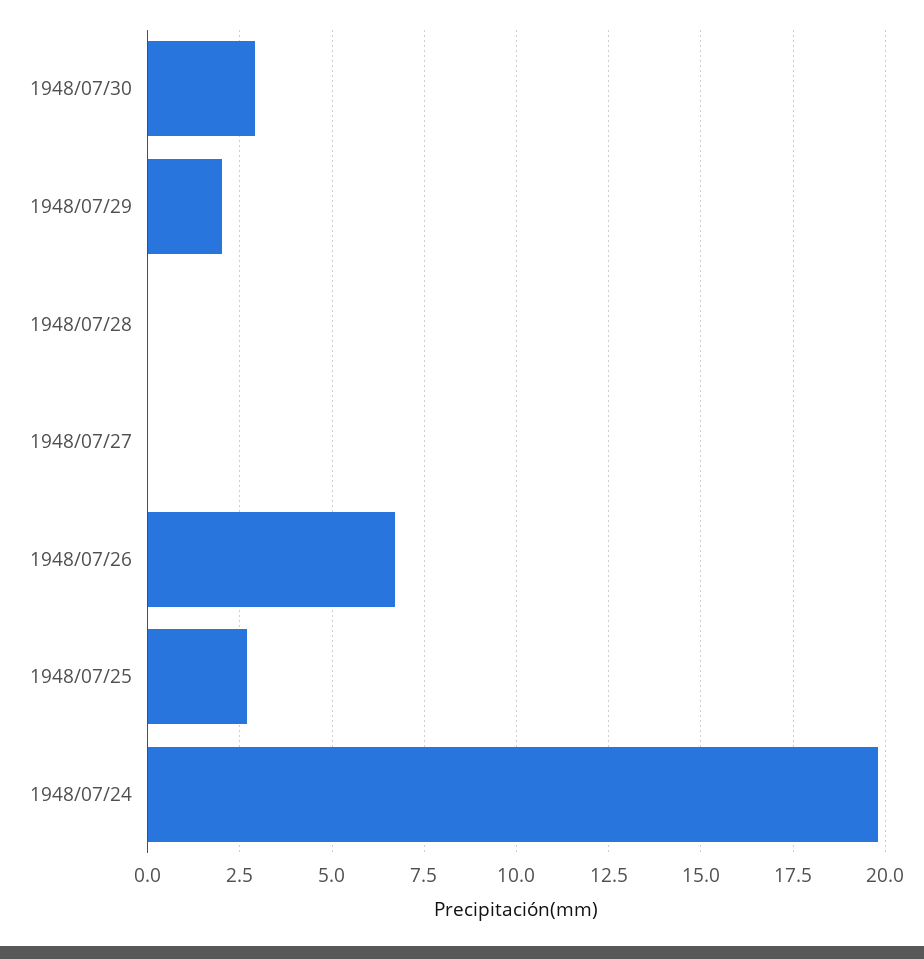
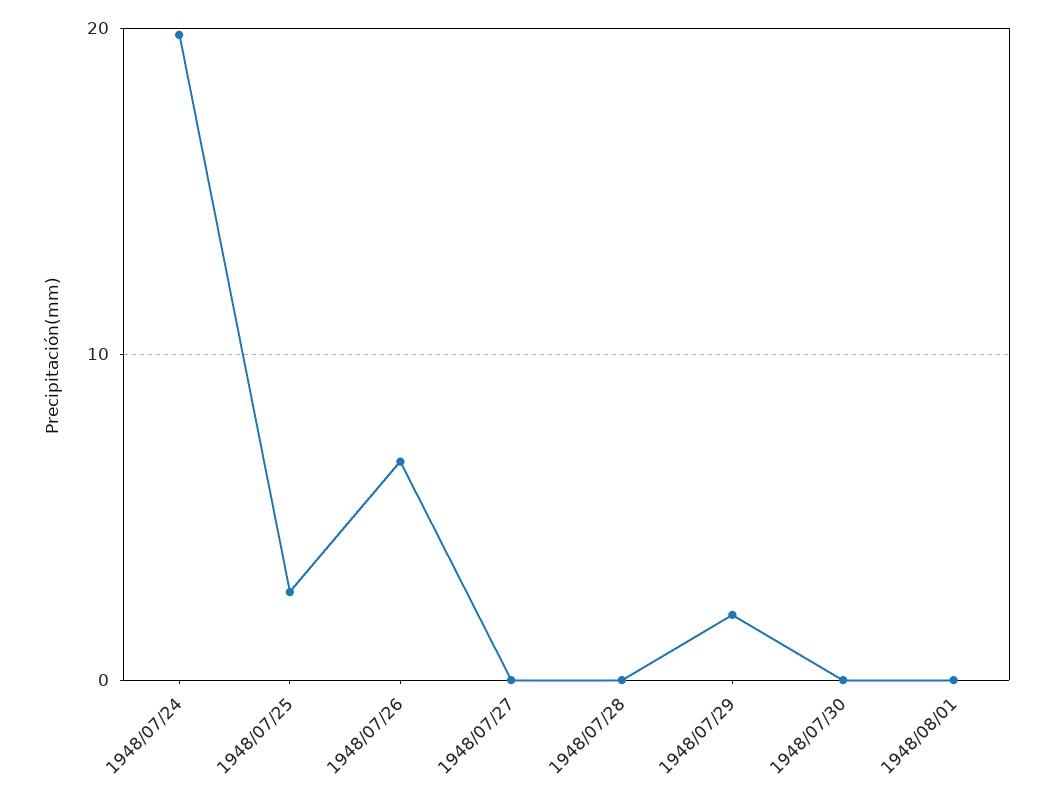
1948/07/30: 3 -> 0
1948/08/01: none -> 0

